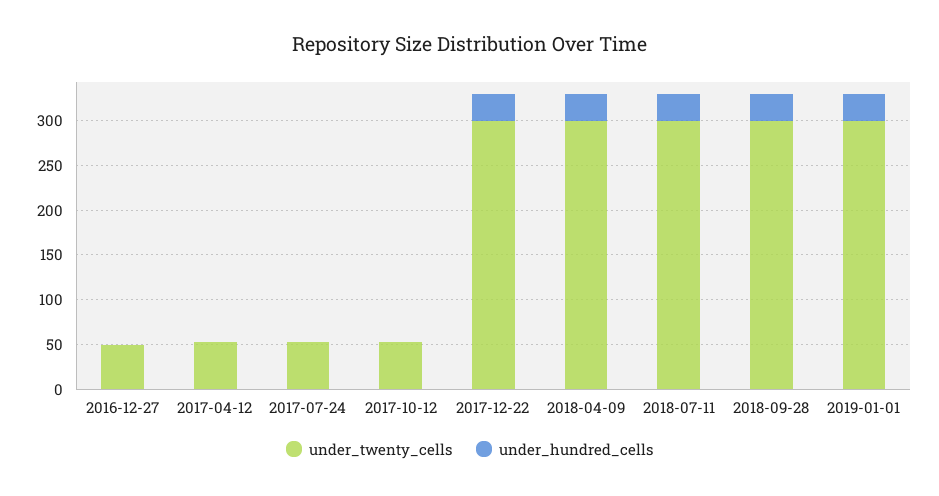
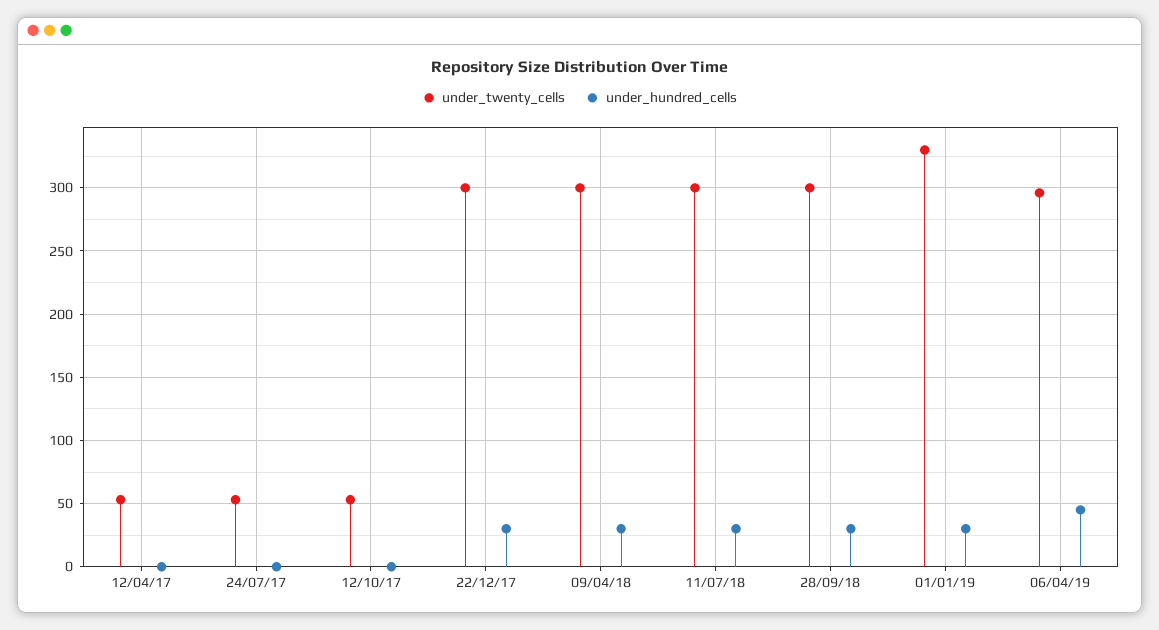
under_twenty_cells, 2016-12-27: 50 -> none
under_hundred_cells, 2016-12-27: 0 -> none
under_twenty_cells, 2019-01-01: 300 -> 330
under_twenty_cells, 06/04/19: none -> 295
under_hundred_cells, 06/04/19: none -> 45

